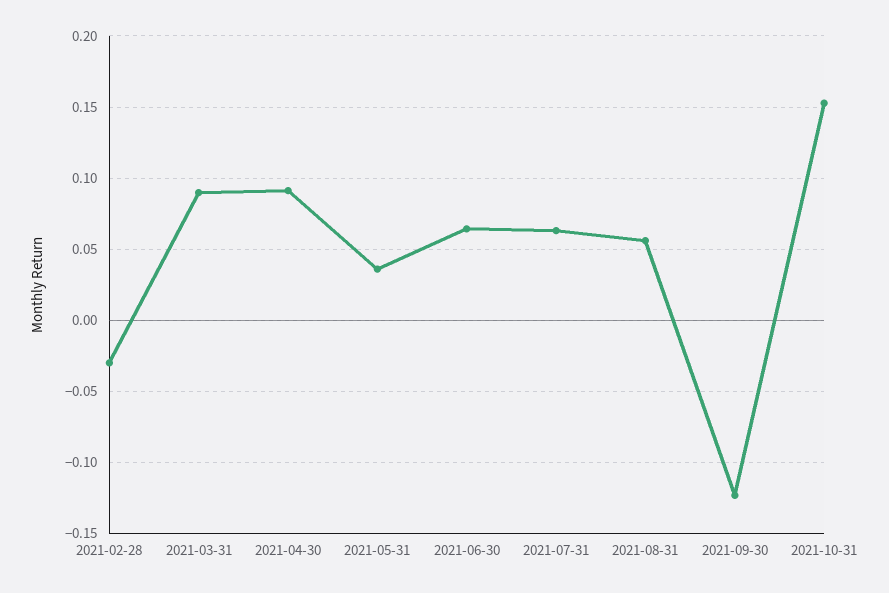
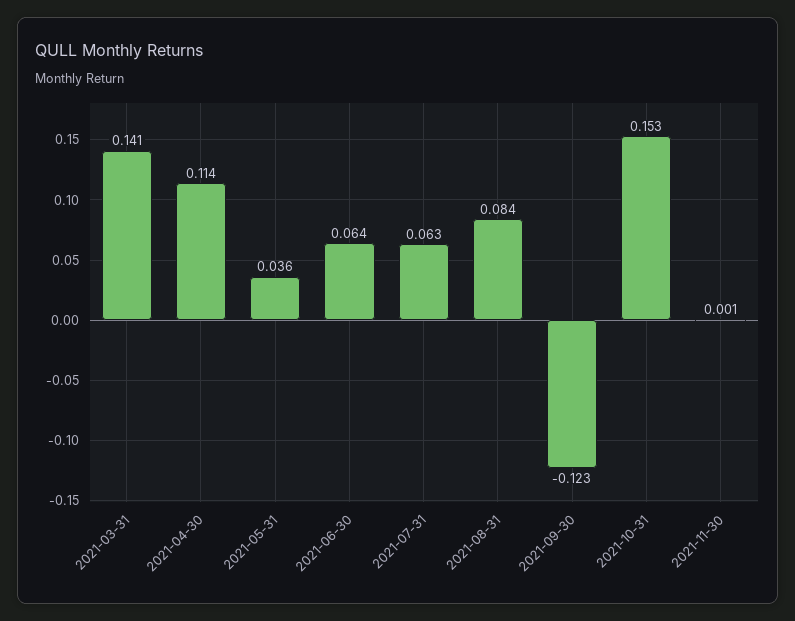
2021-02-28: -0.03 -> none
2021-03-31: 0.09 -> 0.141
2021-04-30: 0.09 -> 0.114
2021-08-31: 0.055 -> 0.084
2021-11-30: none -> 0.001

